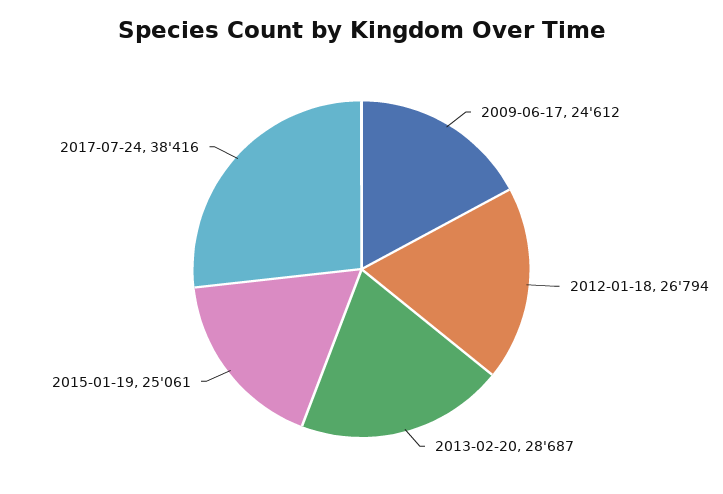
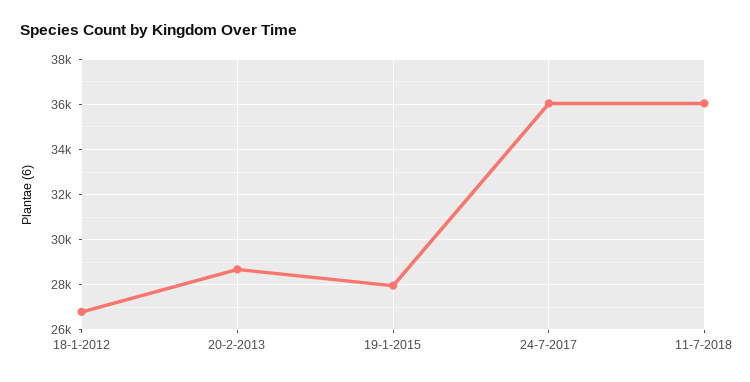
2009-06-17: 24612 -> none
2015-01-19: 25061 -> 28000
2017-07-24: 38416 -> 36000
11-7-2018: none -> 36000

